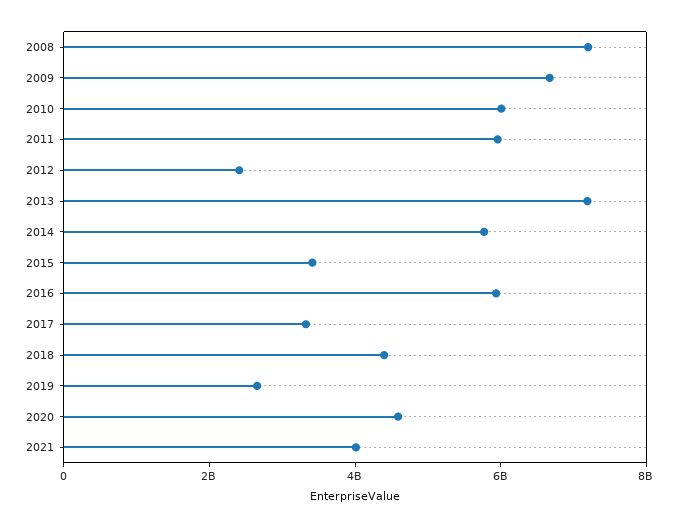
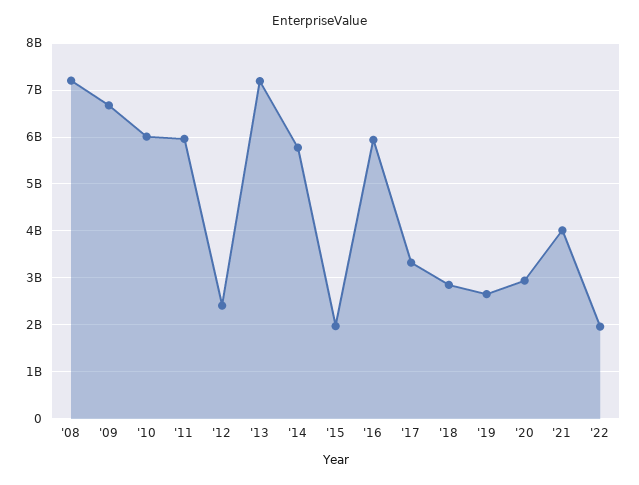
2015: 3500000000 -> 2000000000
2018: 4500000000 -> 2800000000
2020: 4500000000 -> 3000000000
'22: none -> 2000000000

